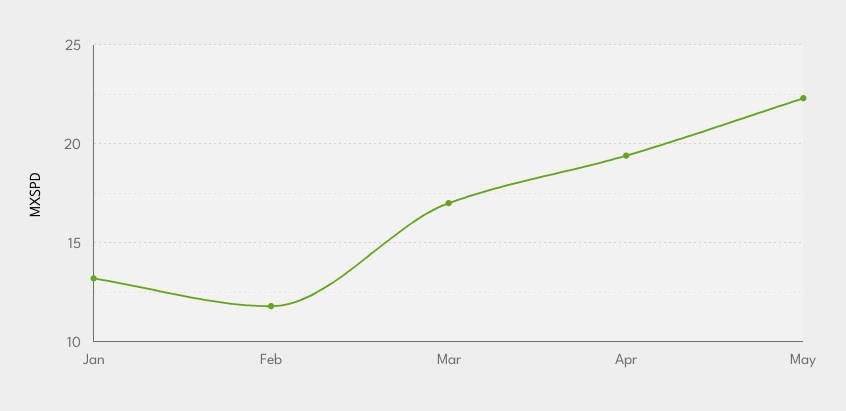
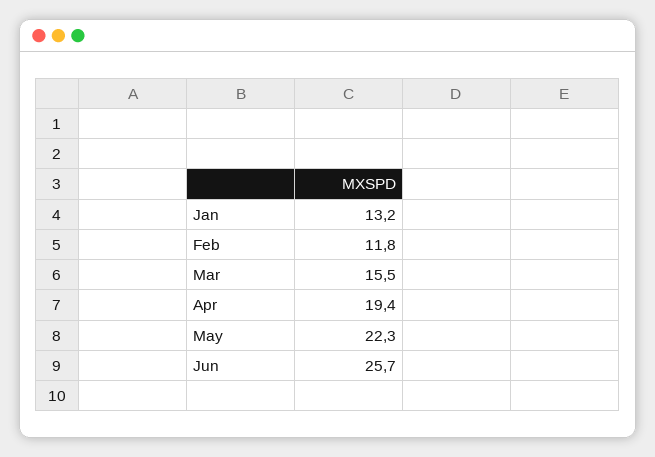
Mar: 17 -> 15.5
Jun: none -> 25.7

